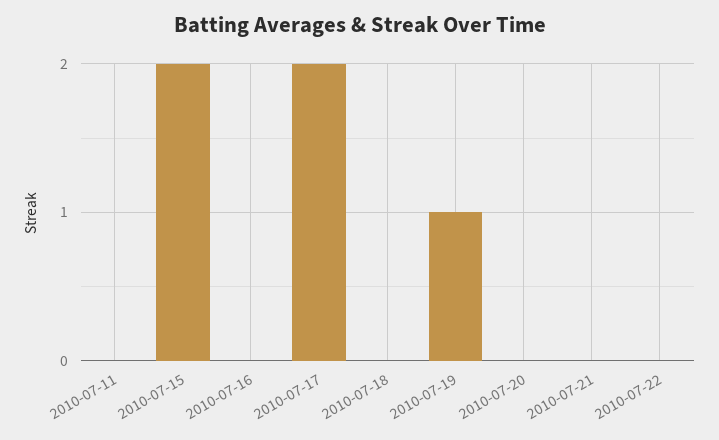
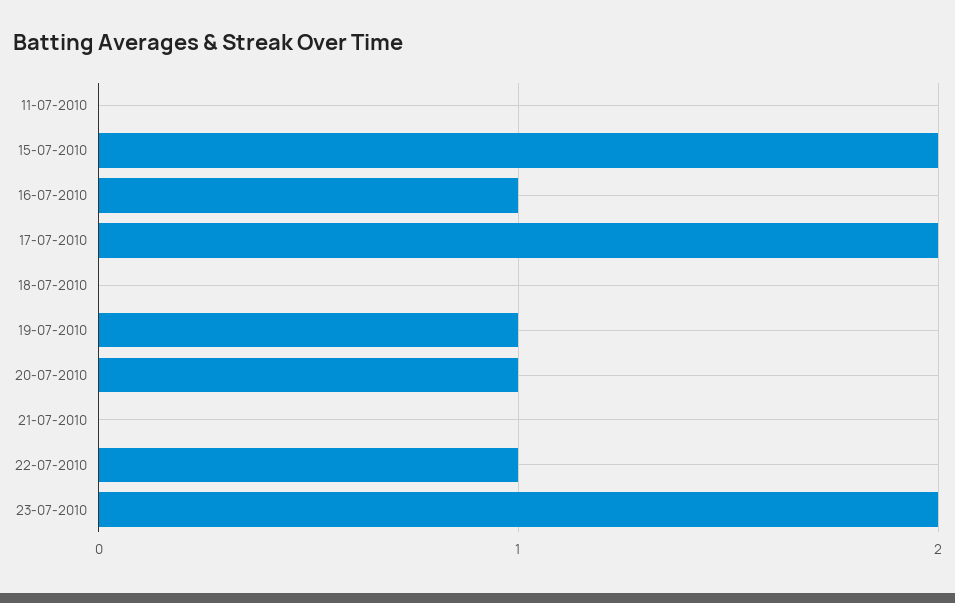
2010-07-16: 0 -> 1
2010-07-20: 0 -> 1
2010-07-22: 0 -> 1
23-07-2010: none -> 2

